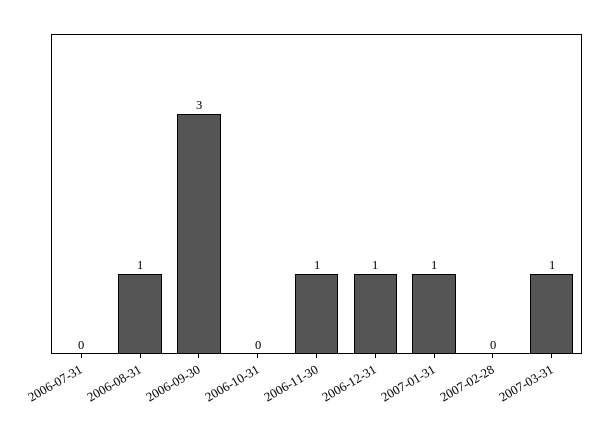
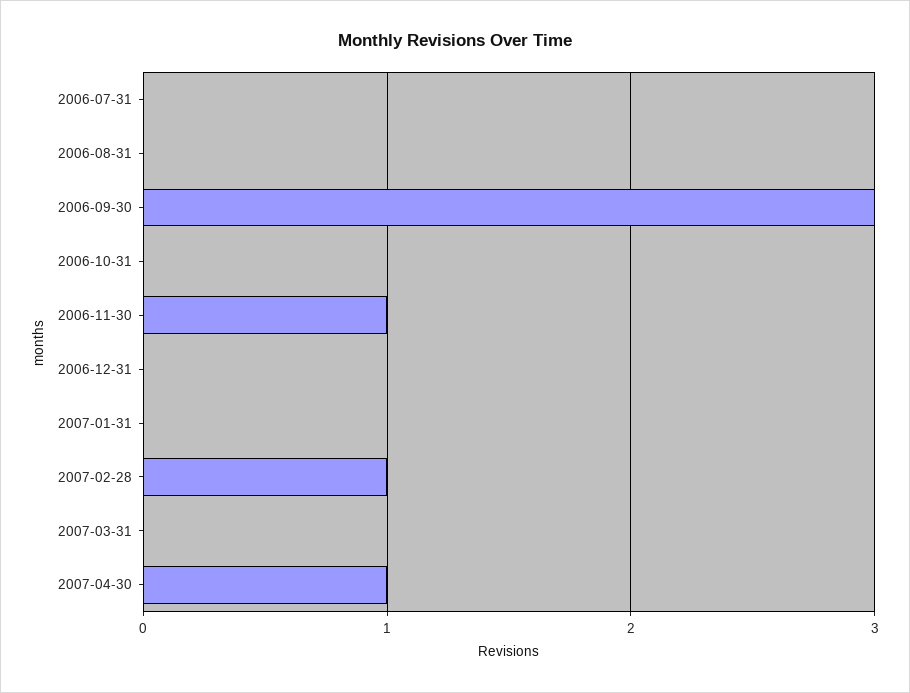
2006-08-31: 1 -> 0
2006-12-31: 1 -> 0
2007-01-31: 1 -> 0
2007-02-28: 0 -> 1
2007-03-31: 1 -> 0
2007-04-30: none -> 1

